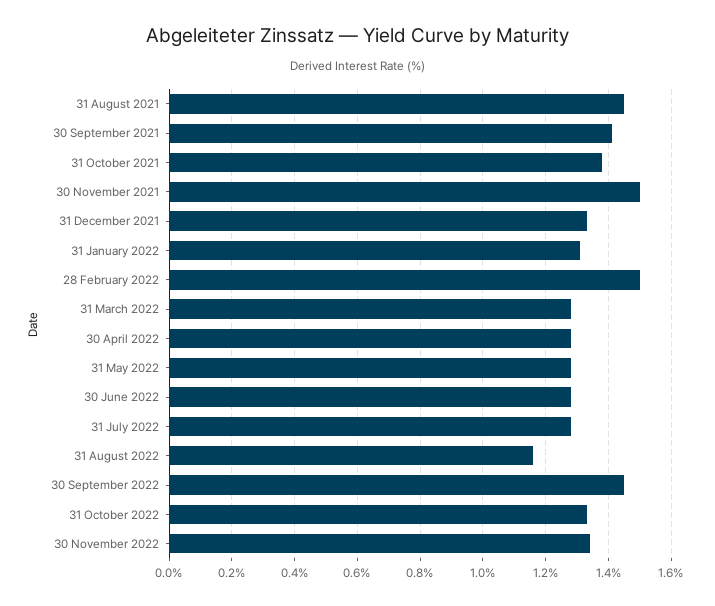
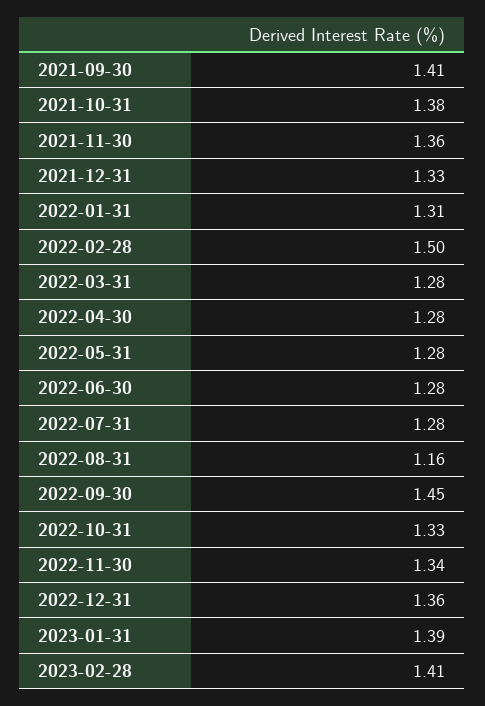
31 August 2021: 1.45 -> none
30 November 2021: 1.5 -> 1.36
2022-12-31: none -> 1.36
2023-01-31: none -> 1.39
2023-02-28: none -> 1.41

